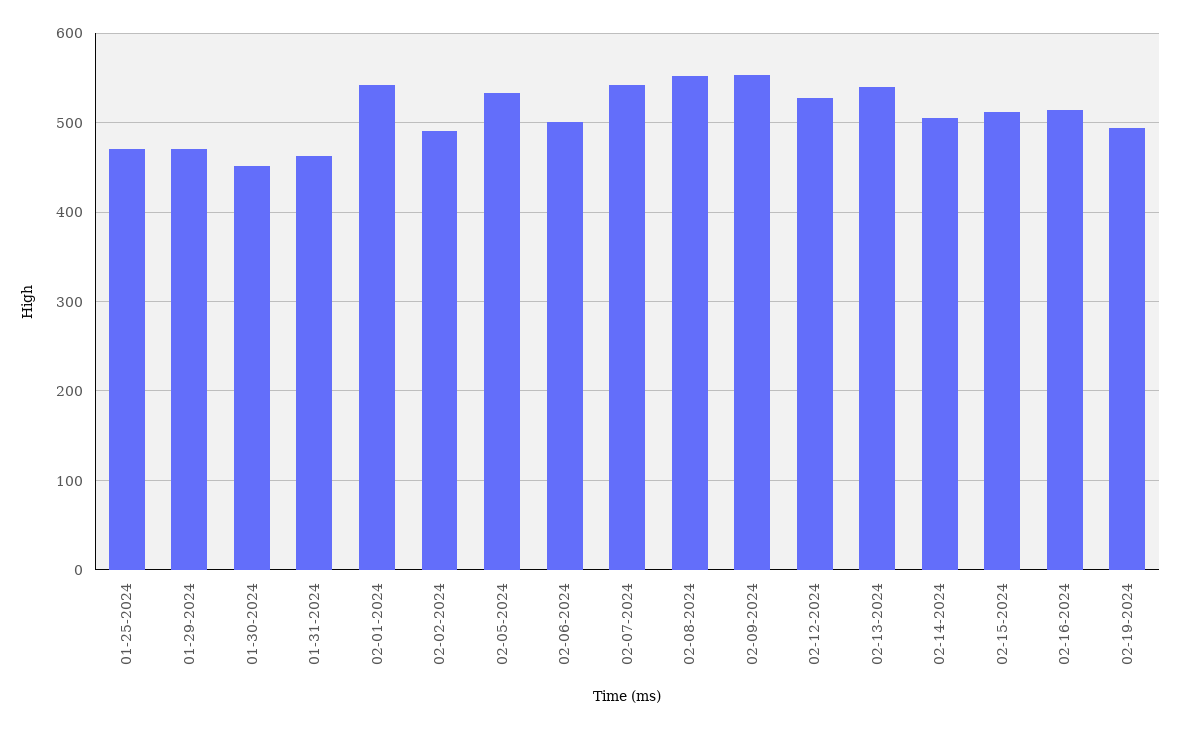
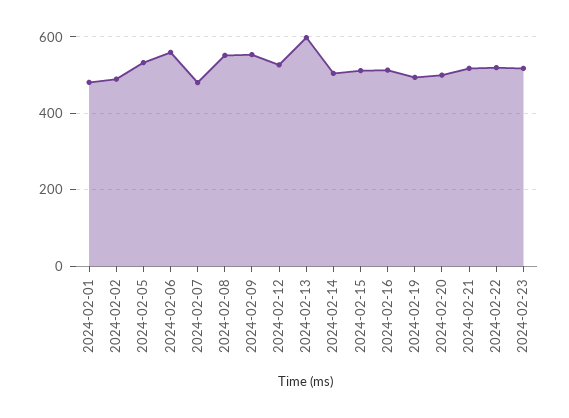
01-25-2024: 470 -> none
01-29-2024: 470 -> none
01-30-2024: 450 -> none
01-31-2024: 460 -> none
02-01-2024: 540 -> 480
02-06-2024: 500 -> 560
02-07-2024: 540 -> 480
02-13-2024: 540 -> 600
2024-02-20: none -> 500
2024-02-21: none -> 520
2024-02-22: none -> 520
2024-02-23: none -> 520

